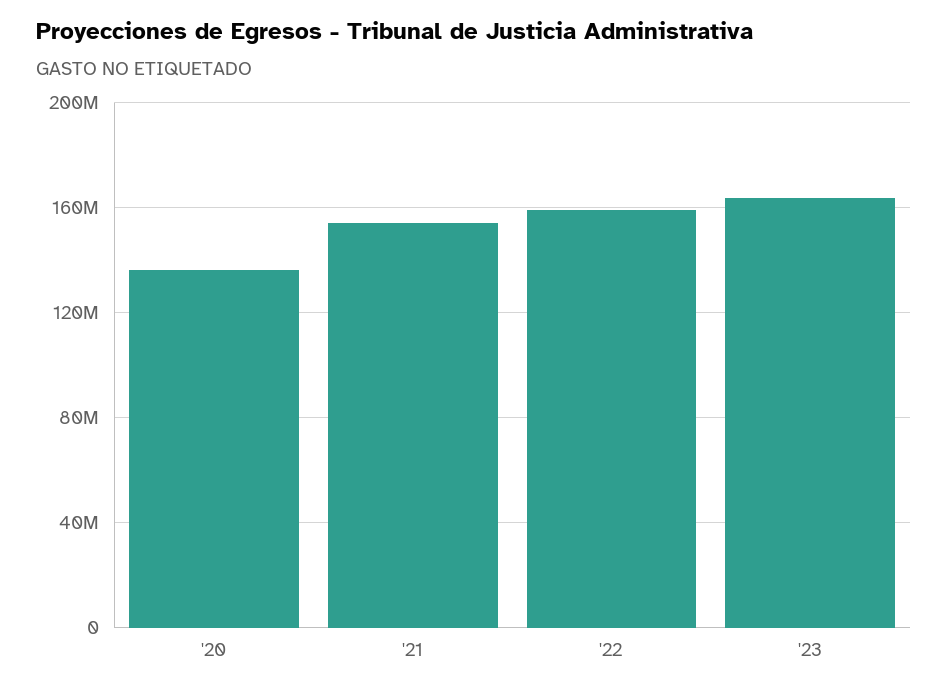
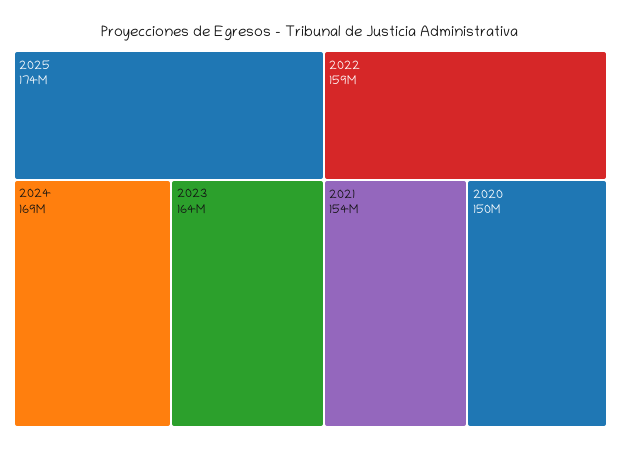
'20: 135000000 -> 150000000
2025: none -> 174000000
2024: none -> 169000000

